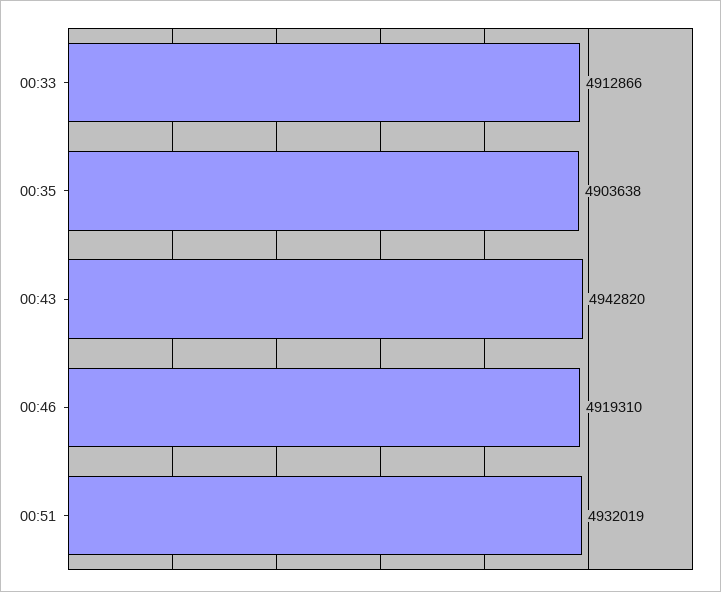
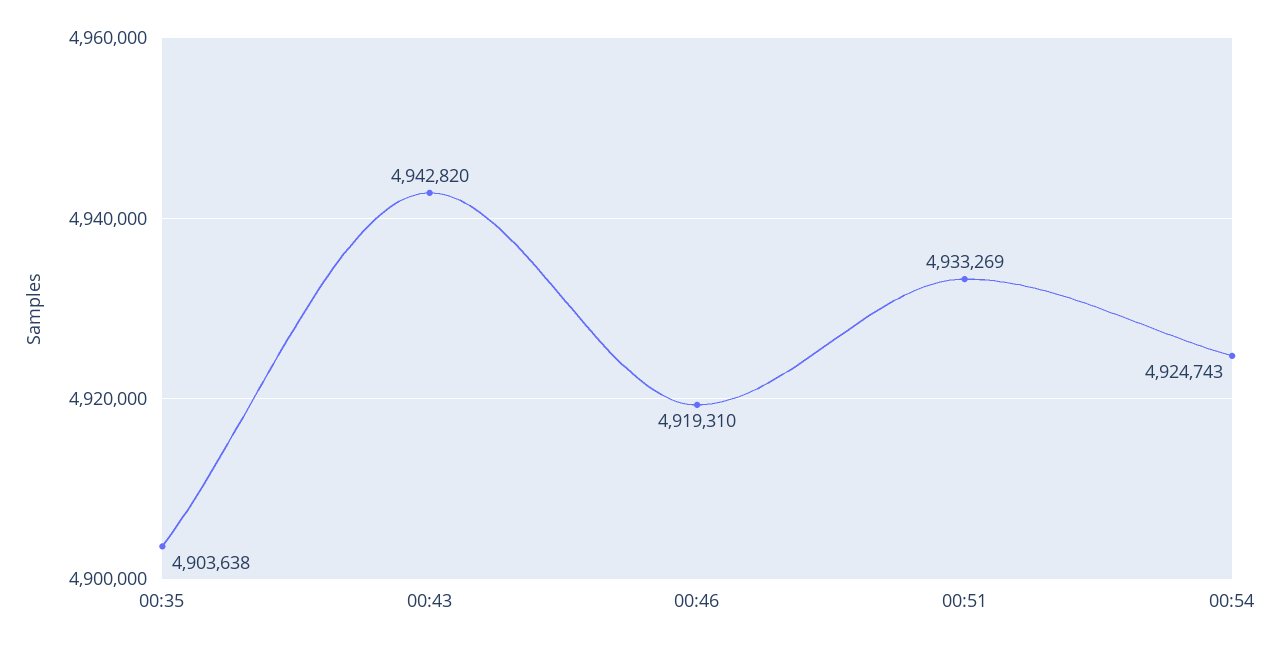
00:33: 4912866 -> none
00:51: 4932019 -> 4933269
00:54: none -> 4924743

